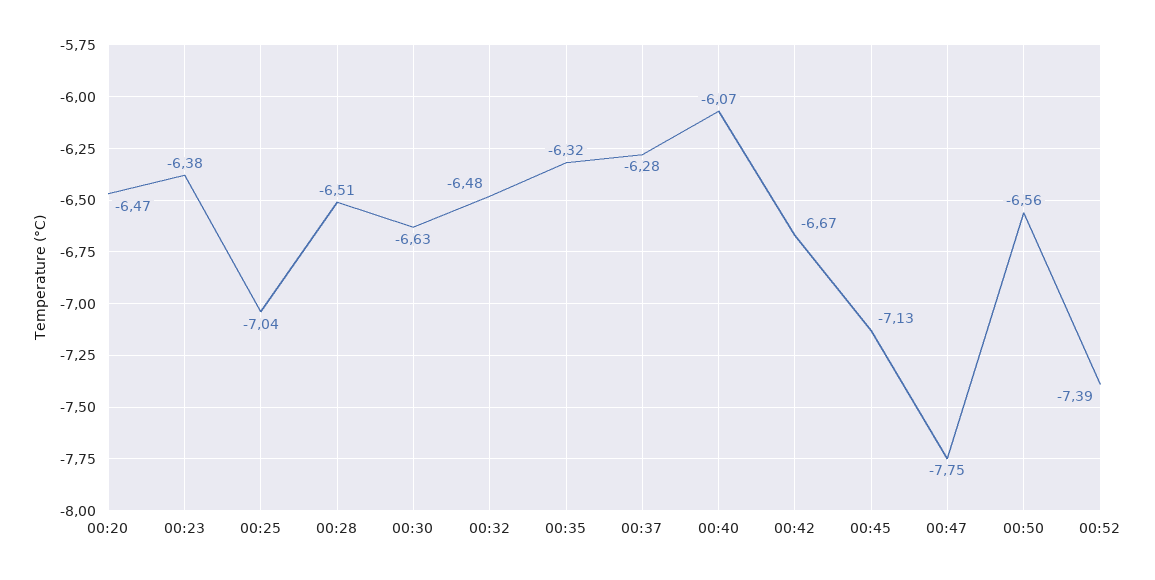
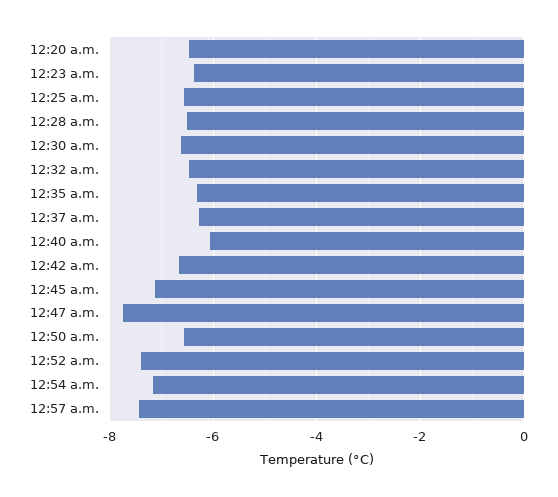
00:25: -7.04 -> -6.6
12:54 a.m.: none -> -7.2
12:57 a.m.: none -> -7.4

